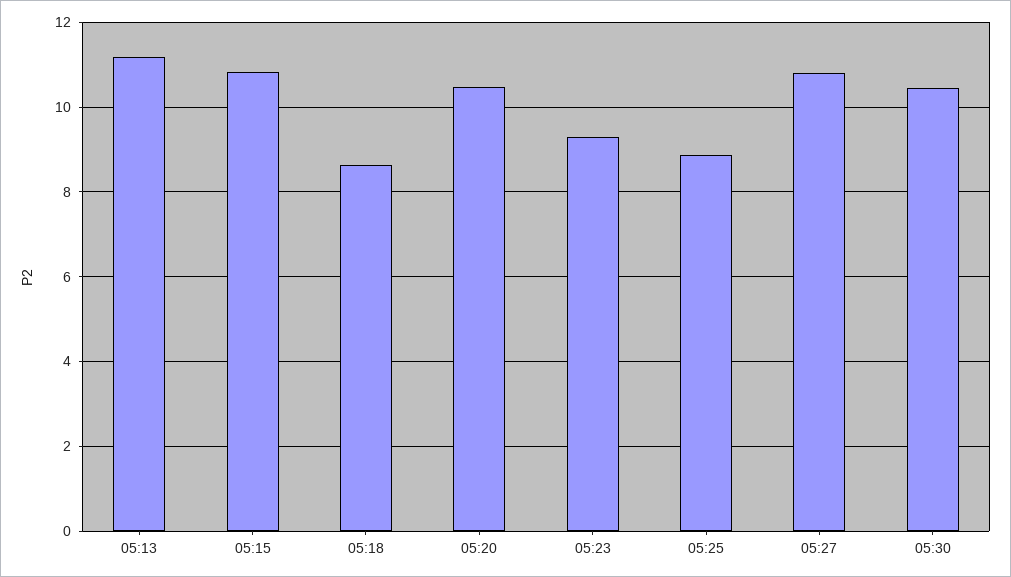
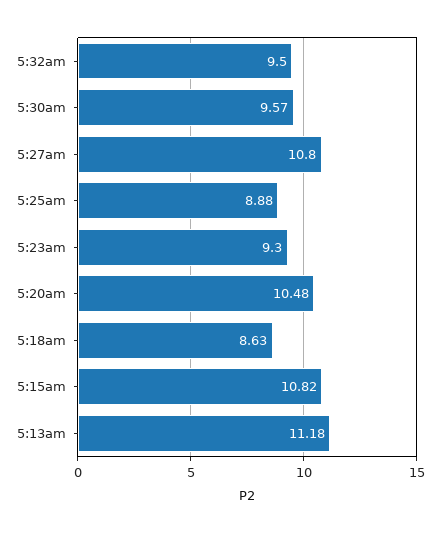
05:30: 10.4 -> 9.57
5:32am: none -> 9.5

